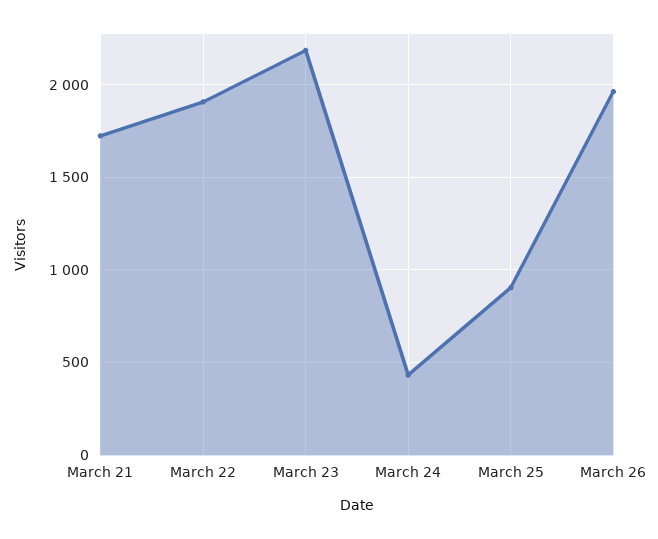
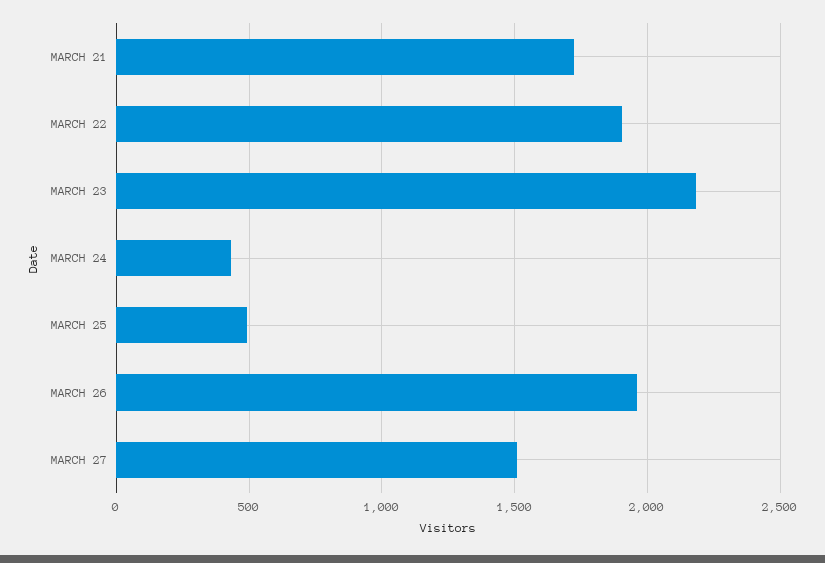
March 25: 900 -> 500
MARCH 27: none -> 1500

